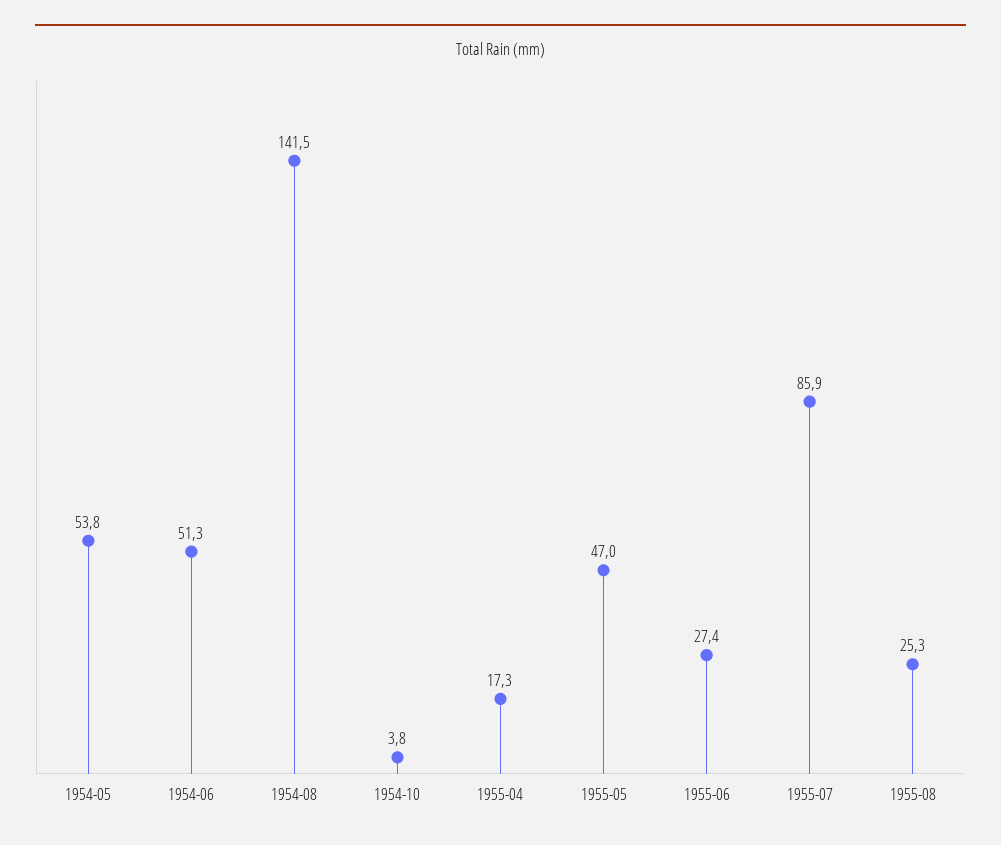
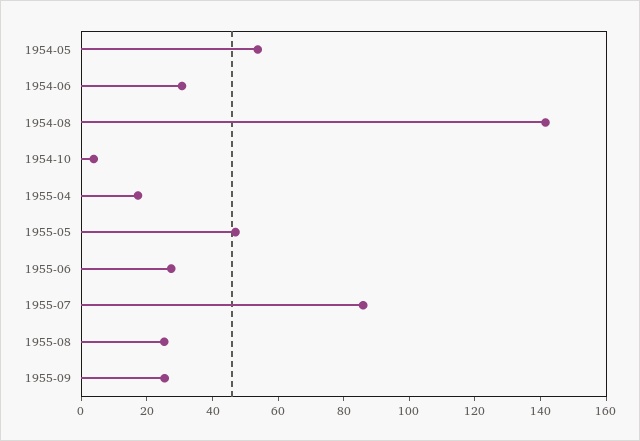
1954-06: 51.3 -> 30
1955-09: none -> 25

